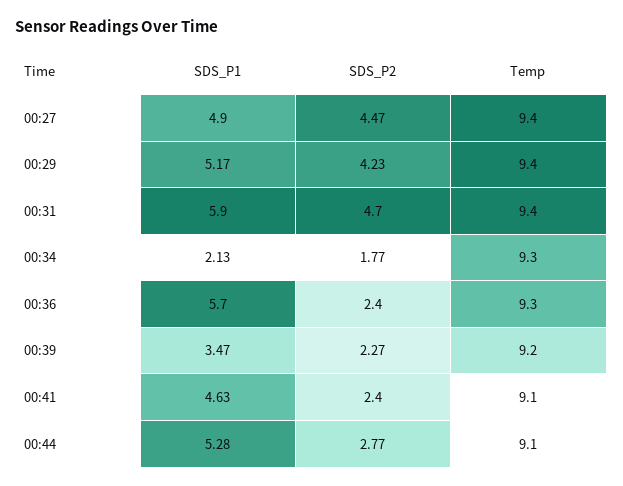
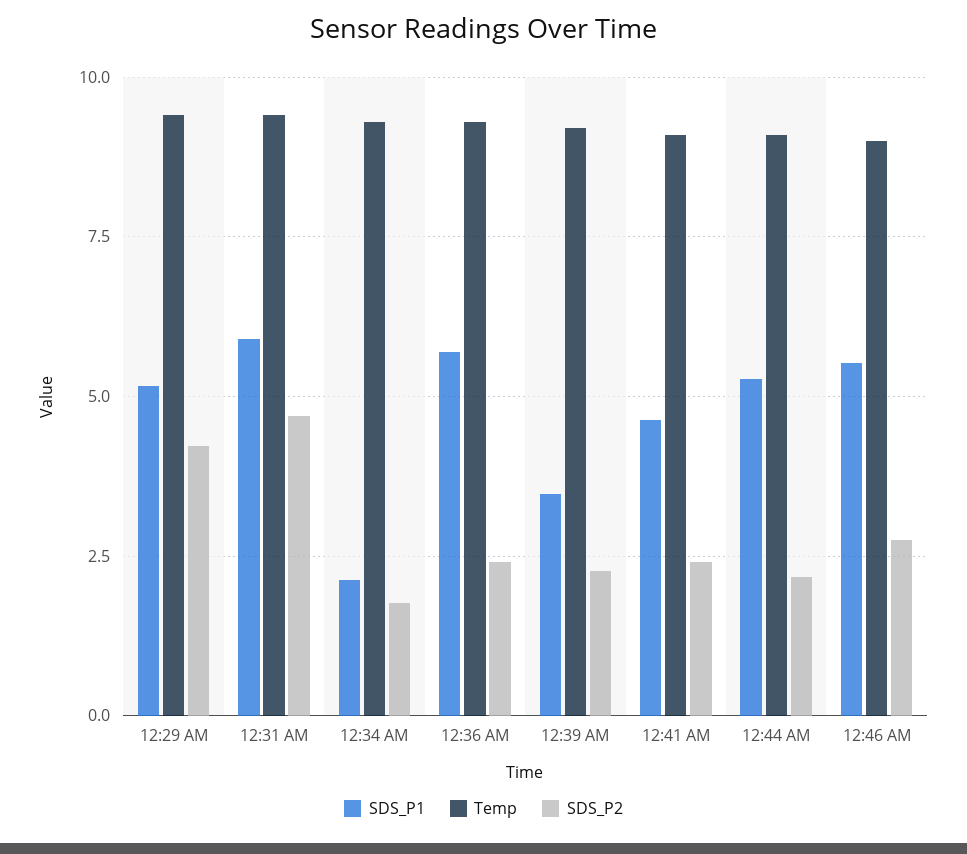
SDS_P1, 00:27: 4.9 -> none
SDS_P2, 00:27: 4.47 -> none
Temp, 00:27: 9.4 -> none
SDS_P2, 00:44: 2.77 -> 2.25
SDS_P1, 12:46 AM: none -> 5.5
Temp, 12:46 AM: none -> 9
SDS_P2, 12:46 AM: none -> 2.75

